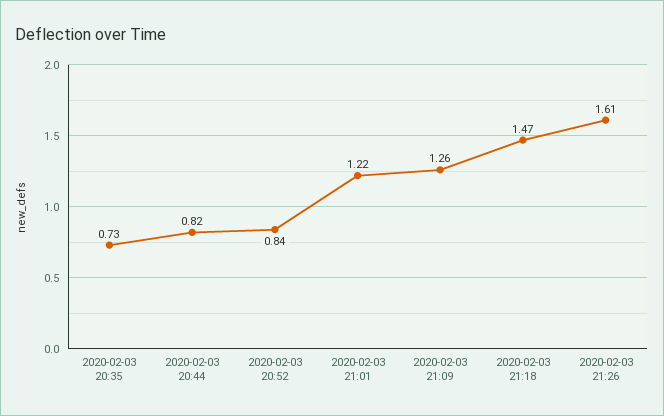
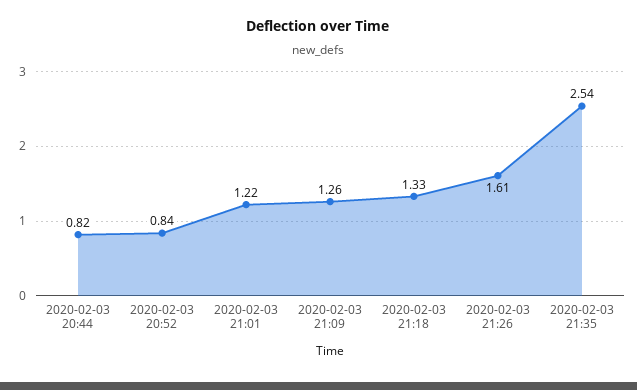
2020-02-03 20:35: 0.73 -> none
2020-02-03 21:18: 1.47 -> 1.33
2020-02-03 21:35: none -> 2.54

